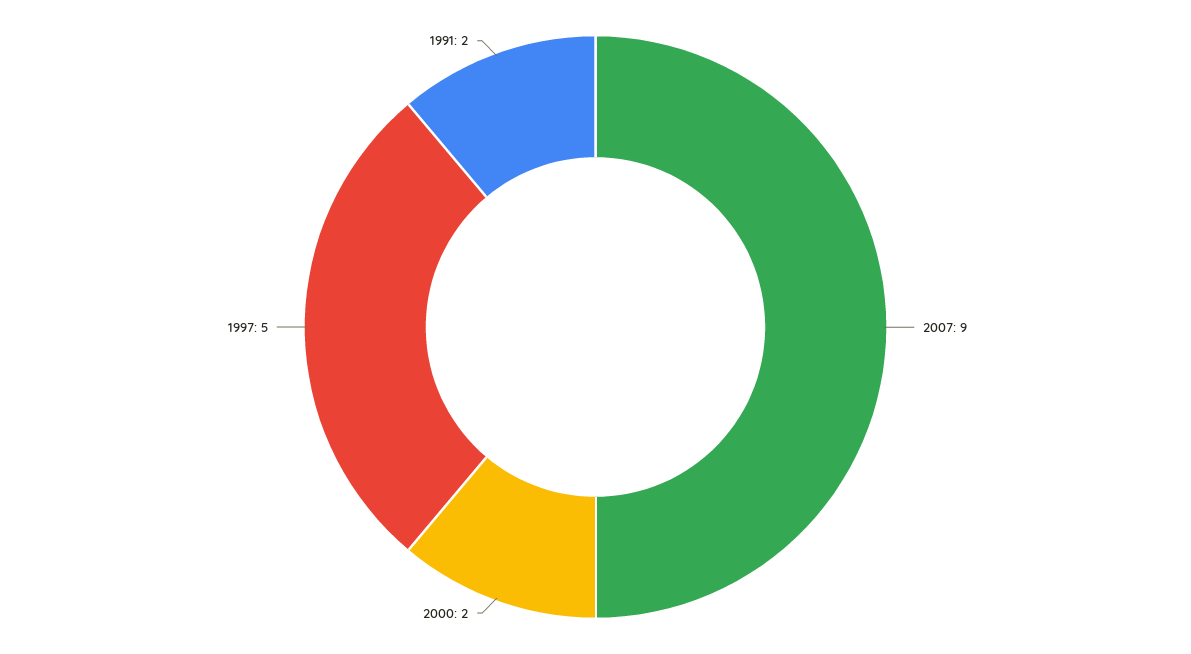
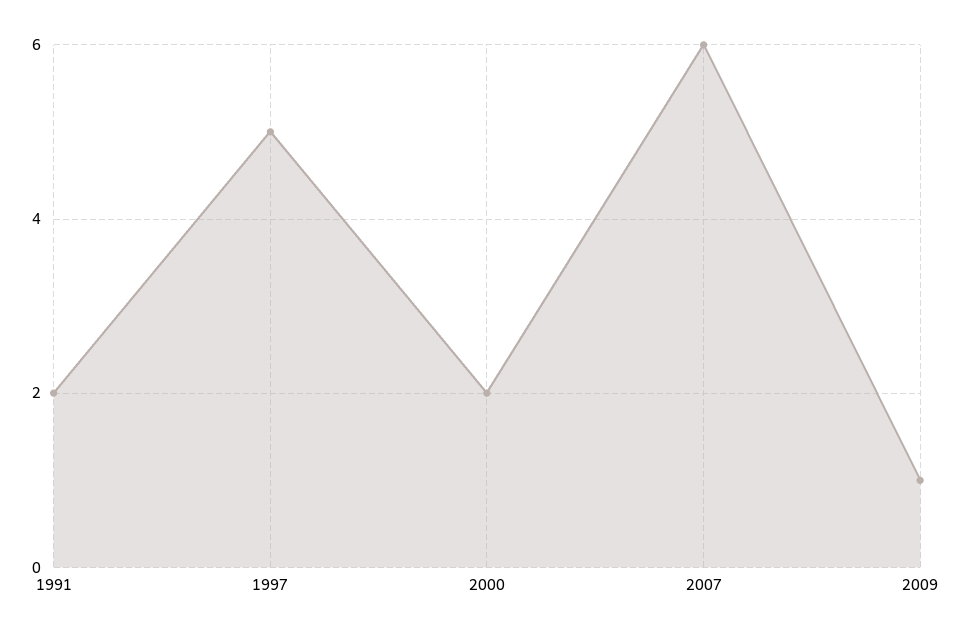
2007: 9 -> 6
2009: none -> 1

